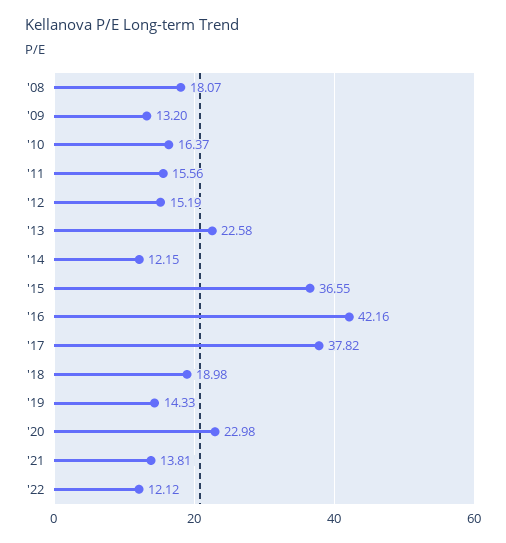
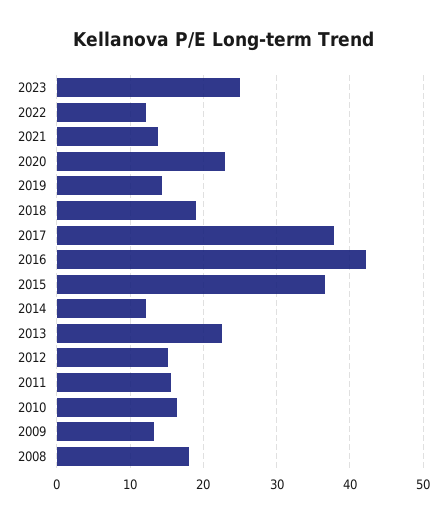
2023: none -> 25

